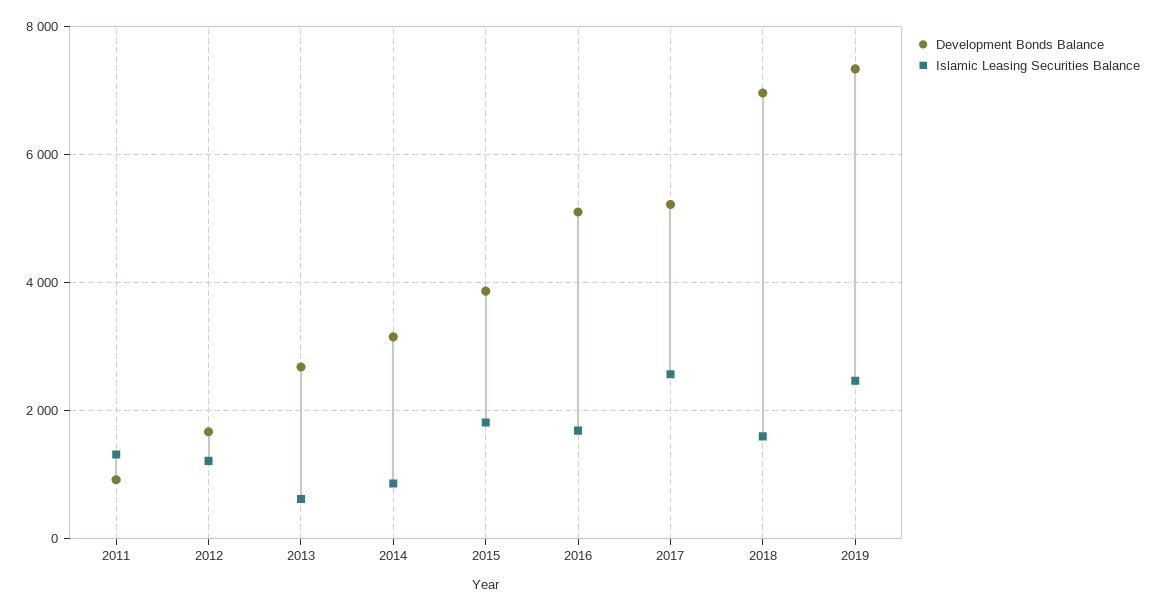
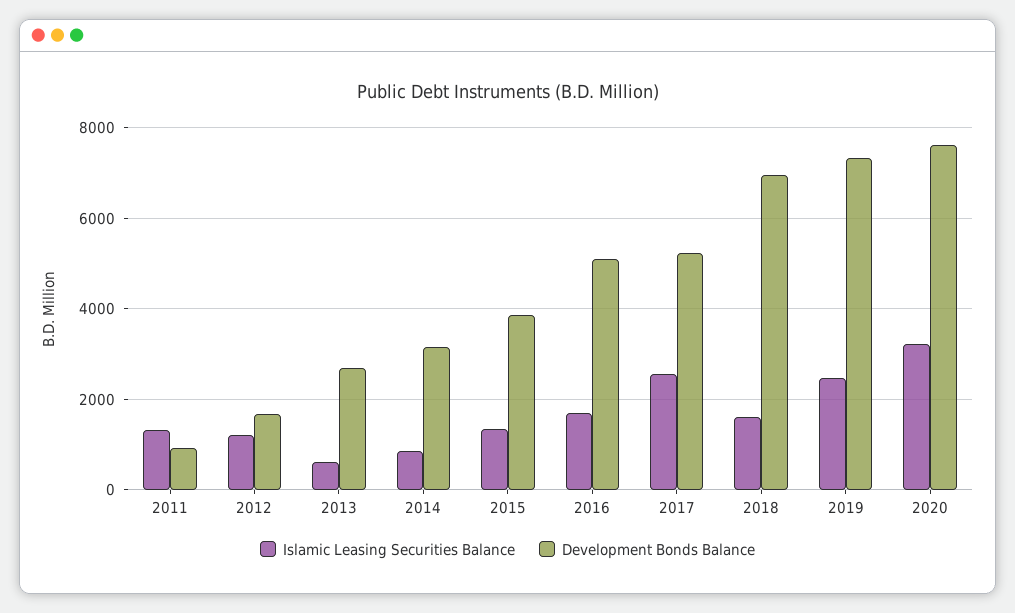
Islamic Leasing Securities Balance, 2015: 1800 -> 1400
Islamic Leasing Securities Balance, 2020: none -> 3200
Development Bonds Balance, 2020: none -> 7600

